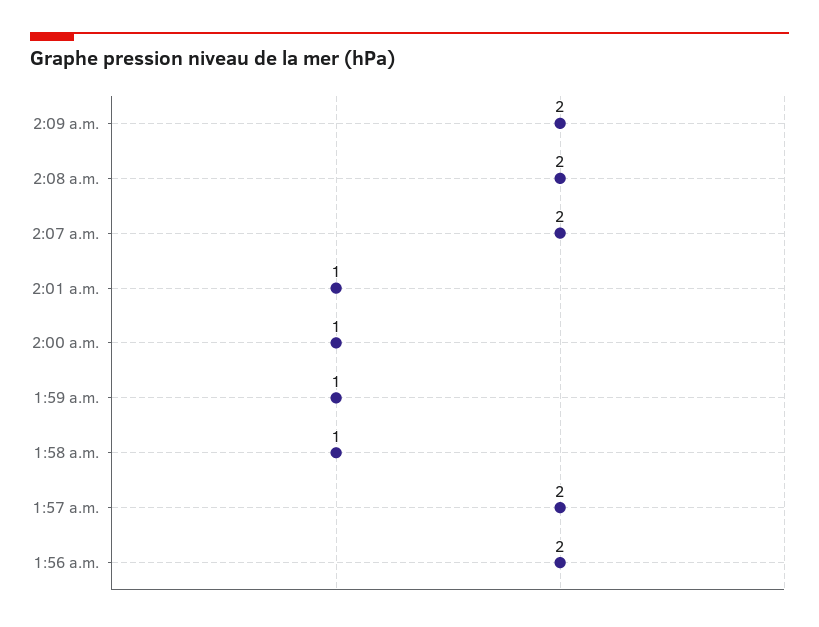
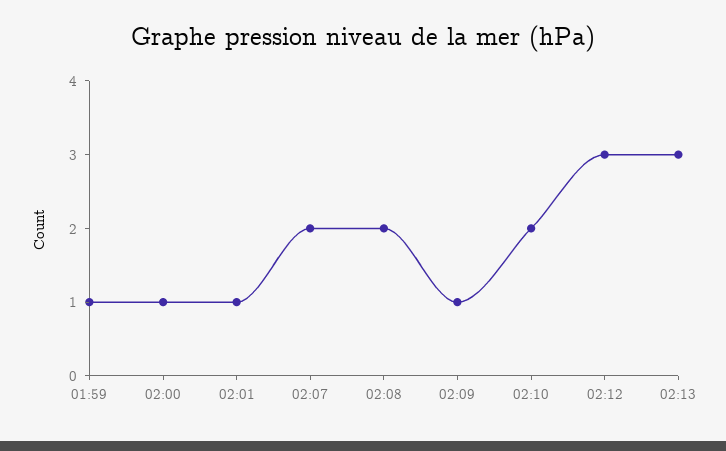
2:09 a.m.: 2 -> 1
1:58 a.m.: 1 -> none
1:57 a.m.: 2 -> none
1:56 a.m.: 2 -> none
02:10: none -> 2
02:12: none -> 3
02:13: none -> 3

